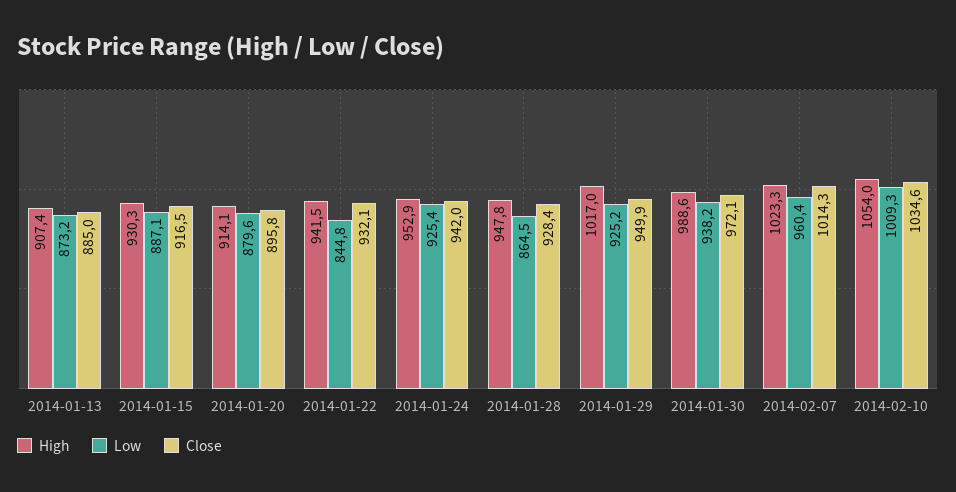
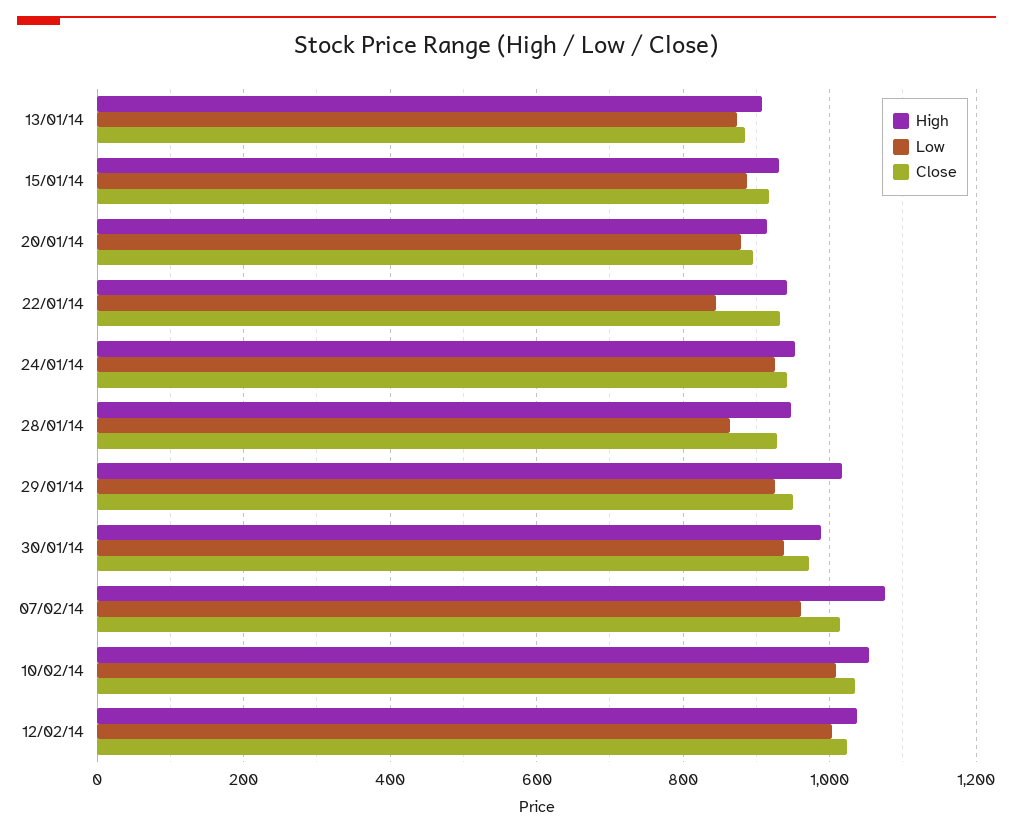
High, 2014-02-07: 1023.3 -> 1080
High, 12/02/14: none -> 1040
Low, 12/02/14: none -> 1000
Close, 12/02/14: none -> 1020

